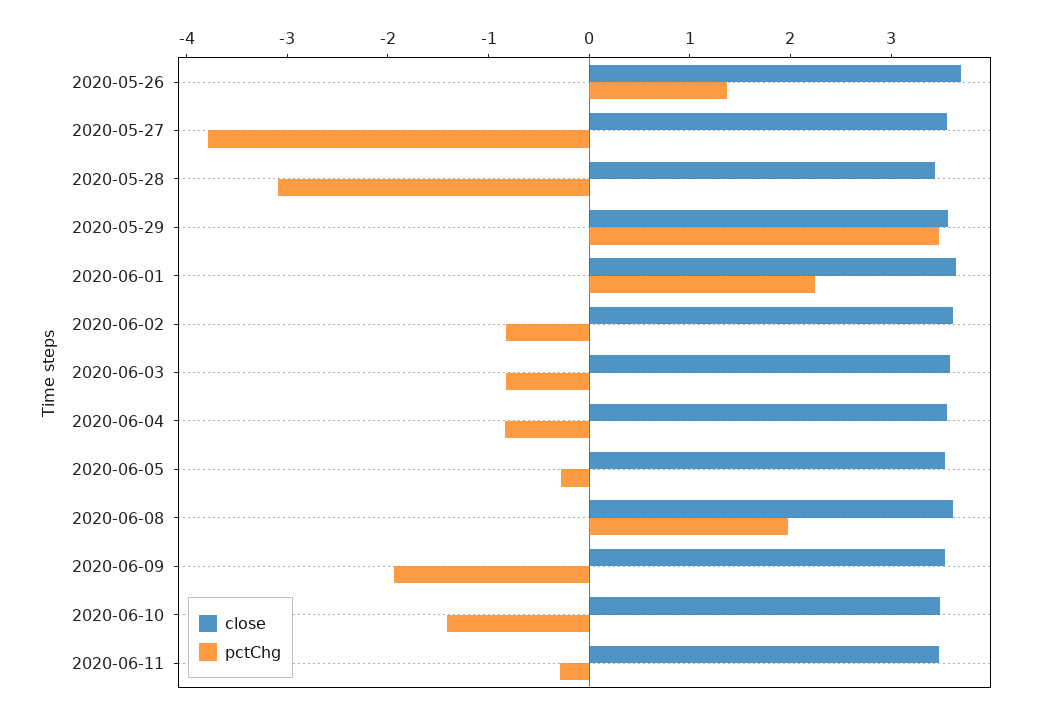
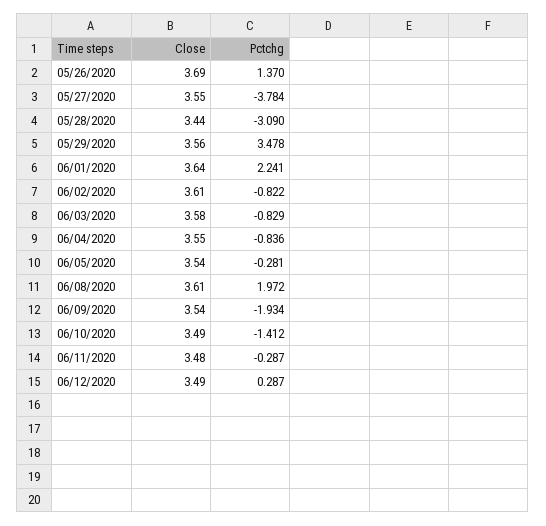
close, 06/12/2020: none -> 3.49
pctChg, 06/12/2020: none -> 0.287

